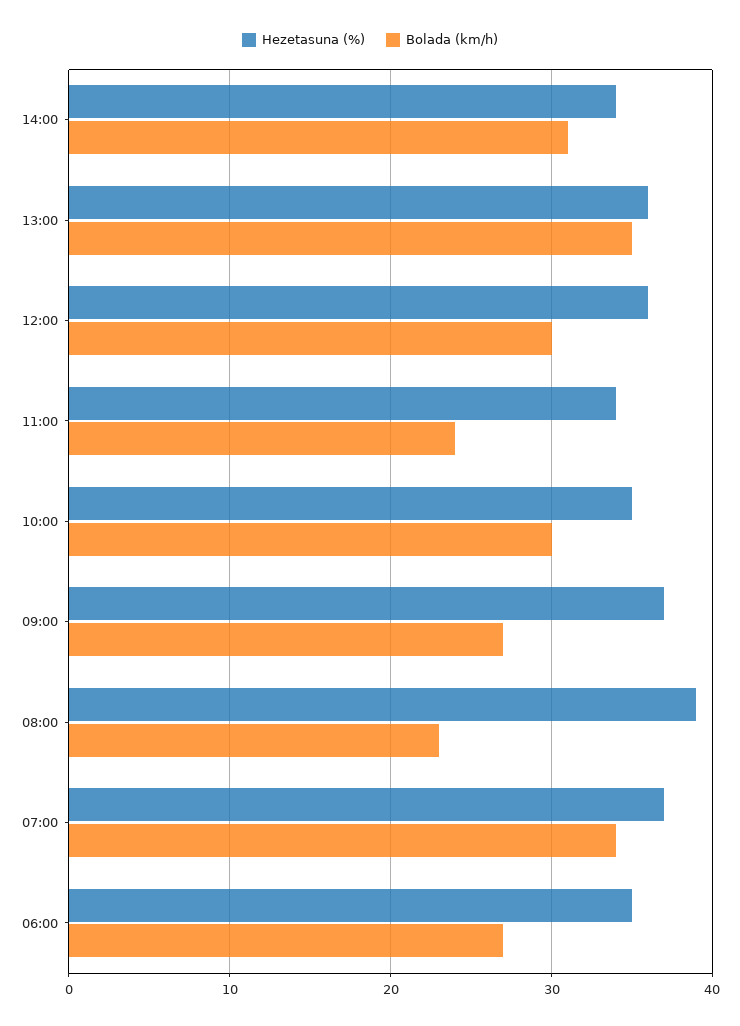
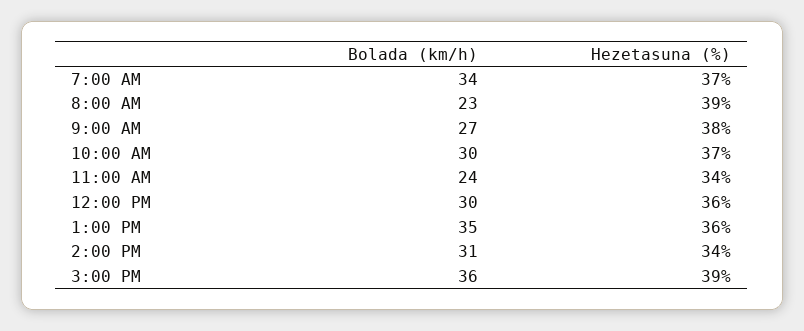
Hezetasuna (%), 10:00: 35 -> 37
Hezetasuna (%), 09:00: 37 -> 38
Hezetasuna (%), 06:00: 35 -> none
Bolada (km/h), 06:00: 27 -> none
Bolada (km/h), 3:00 PM: none -> 36
Hezetasuna (%), 3:00 PM: none -> 39

